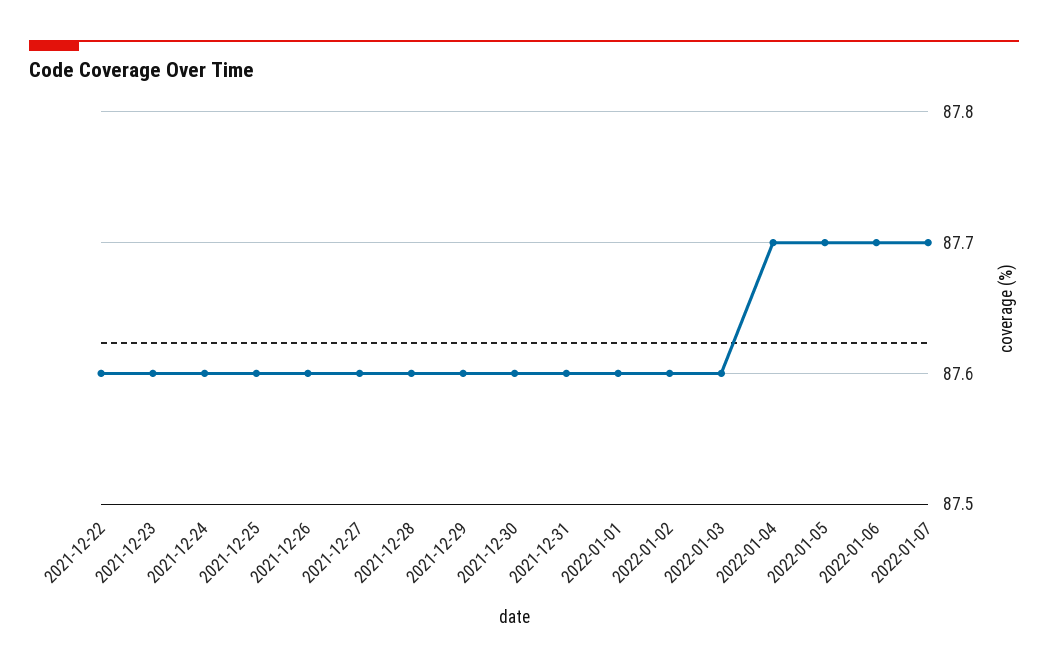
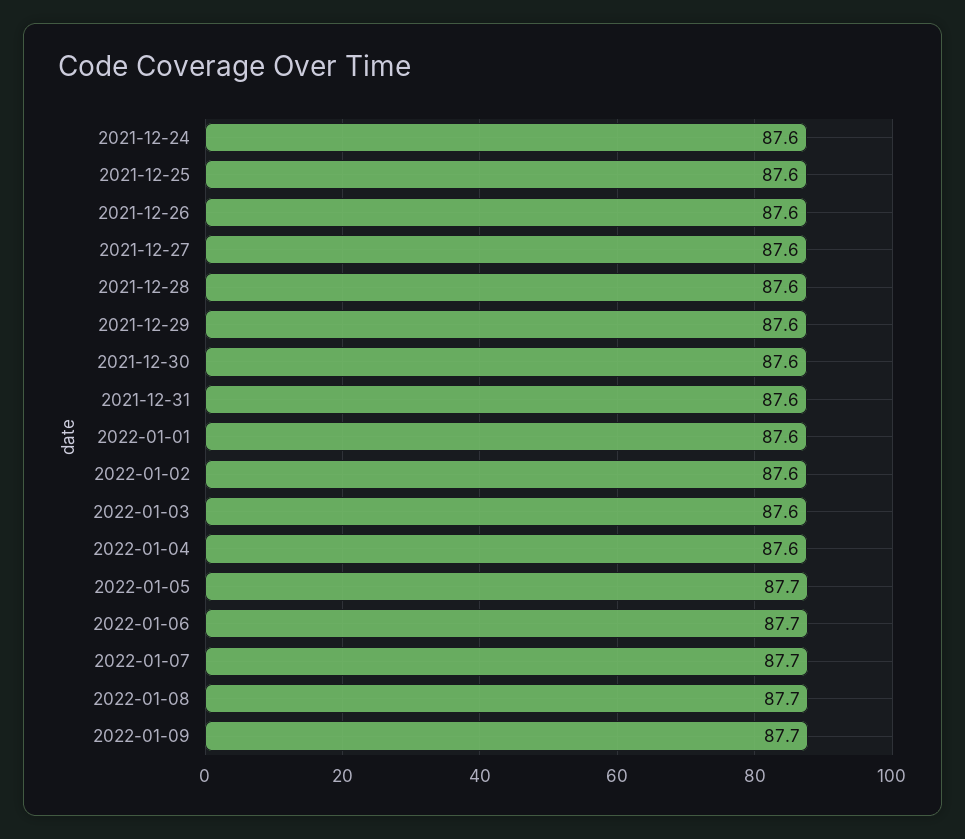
2021-12-22: 87.6 -> none
2021-12-23: 87.6 -> none
2022-01-04: 87.7 -> 87.6
2022-01-08: none -> 87.7
2022-01-09: none -> 87.7

